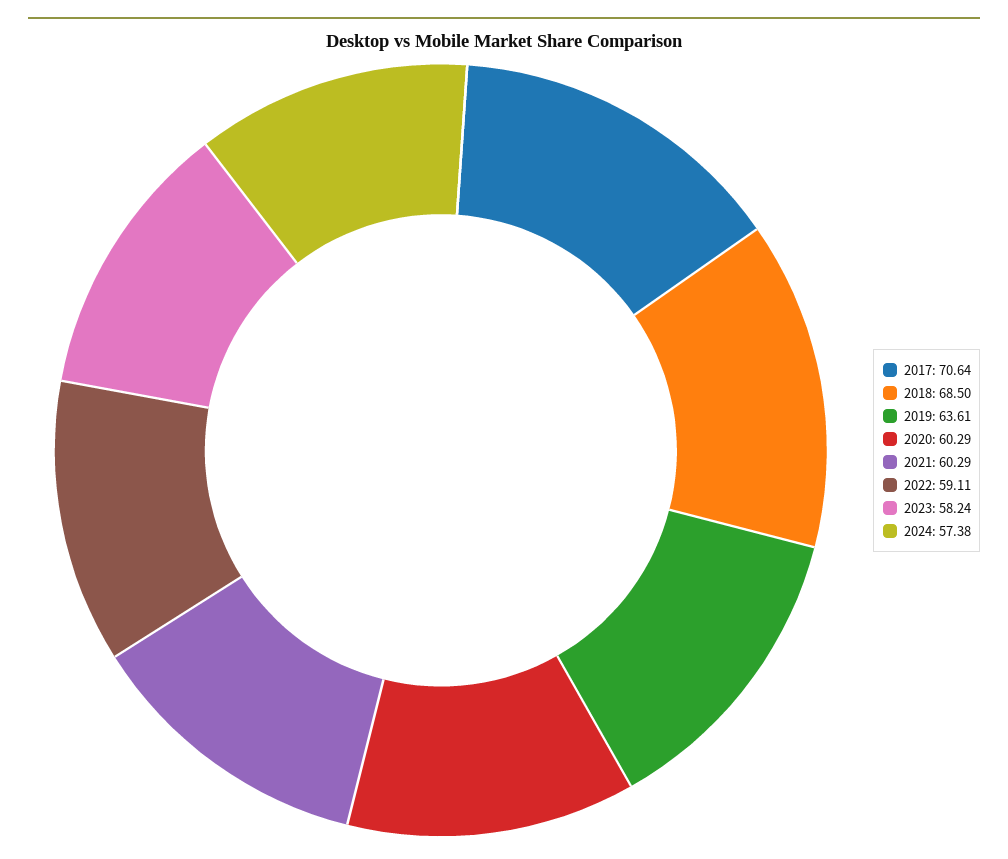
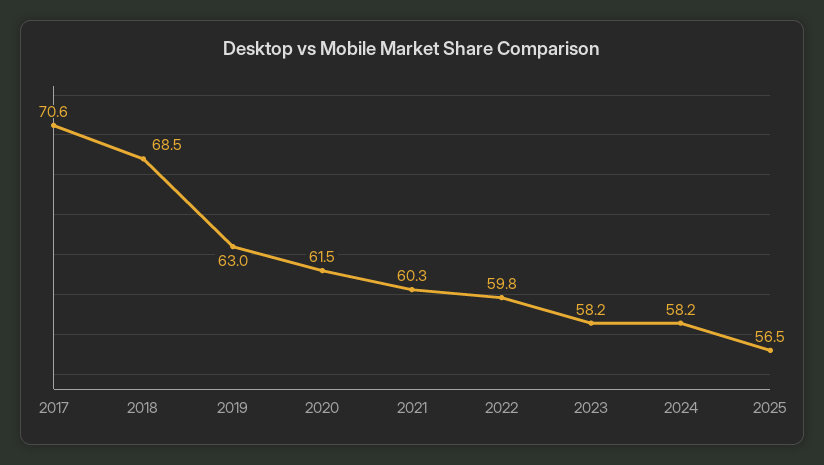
2019: 63.61 -> 63
2020: 60.29 -> 61.5
2022: 59.11 -> 59.8
2024: 57.38 -> 58.2
2025: none -> 56.5

